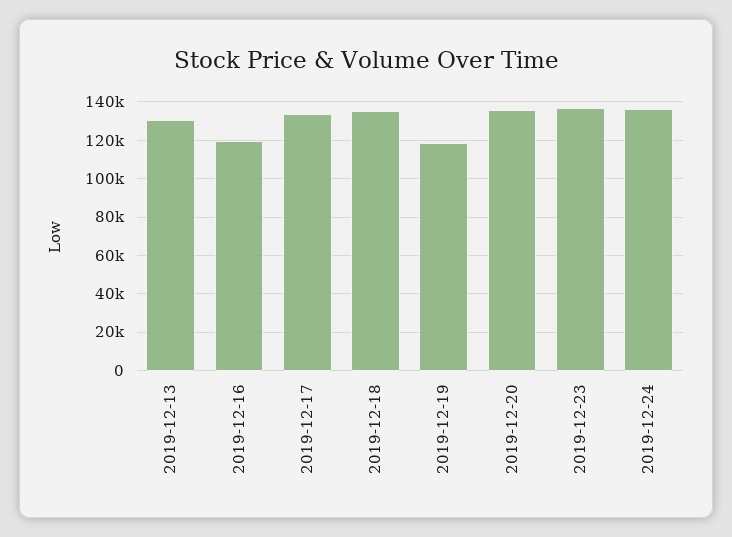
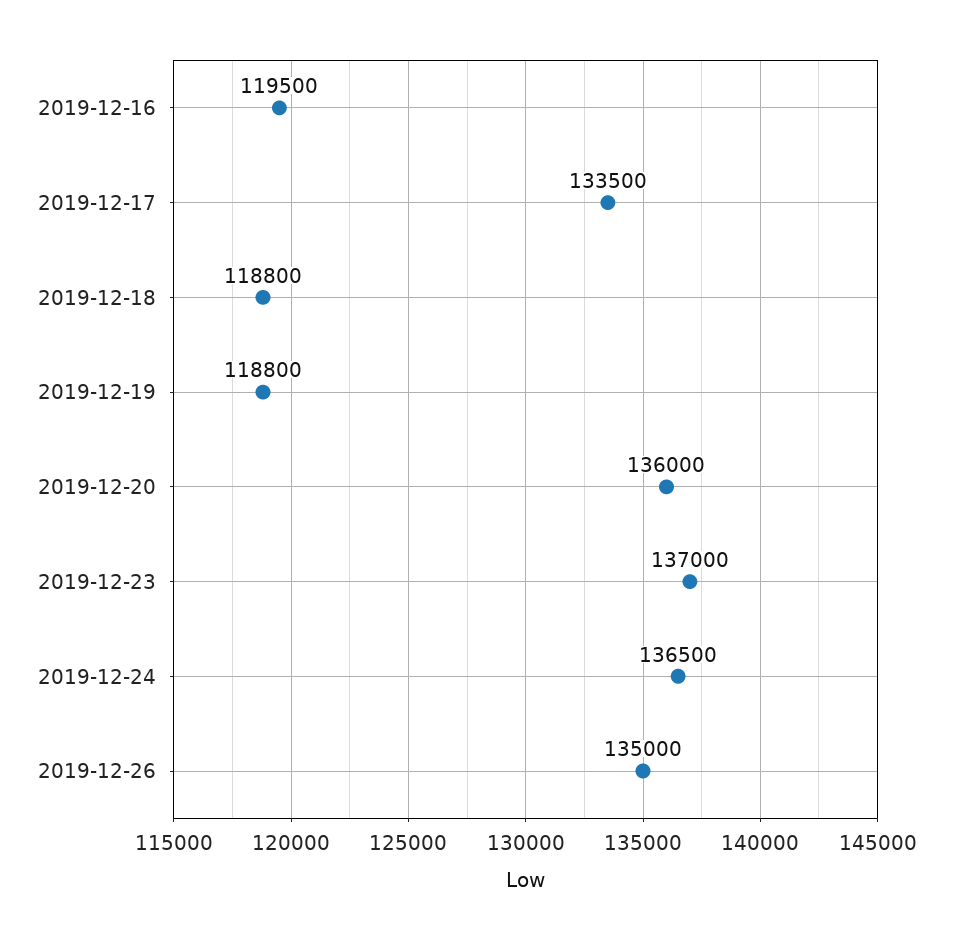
2019-12-13: 130000 -> none
2019-12-18: 135000 -> 118800
2019-12-26: none -> 135000

